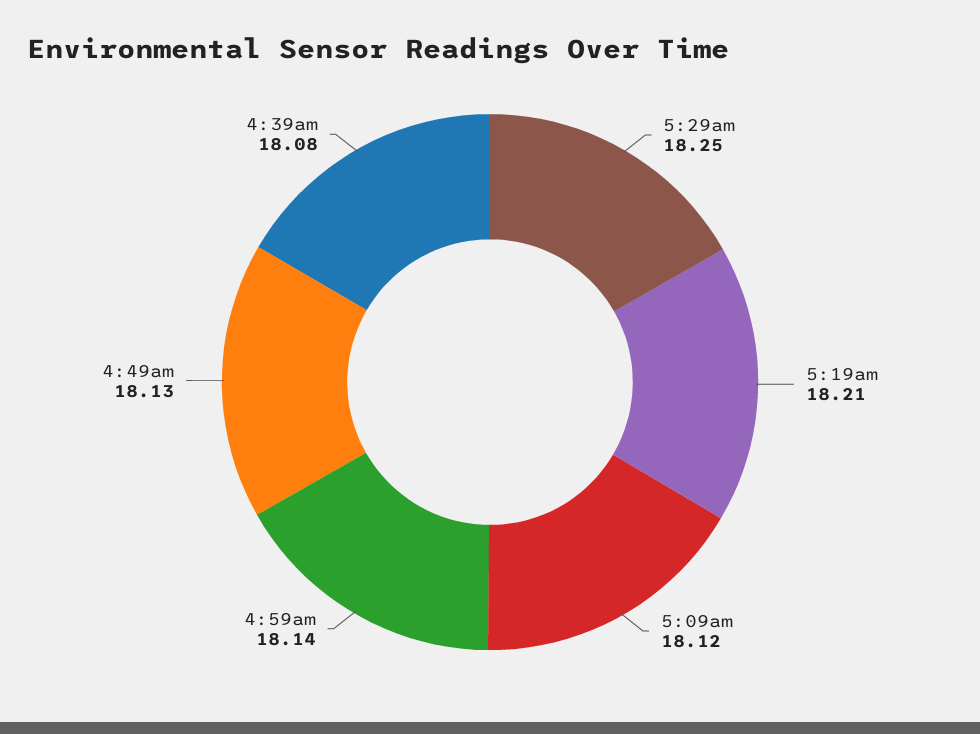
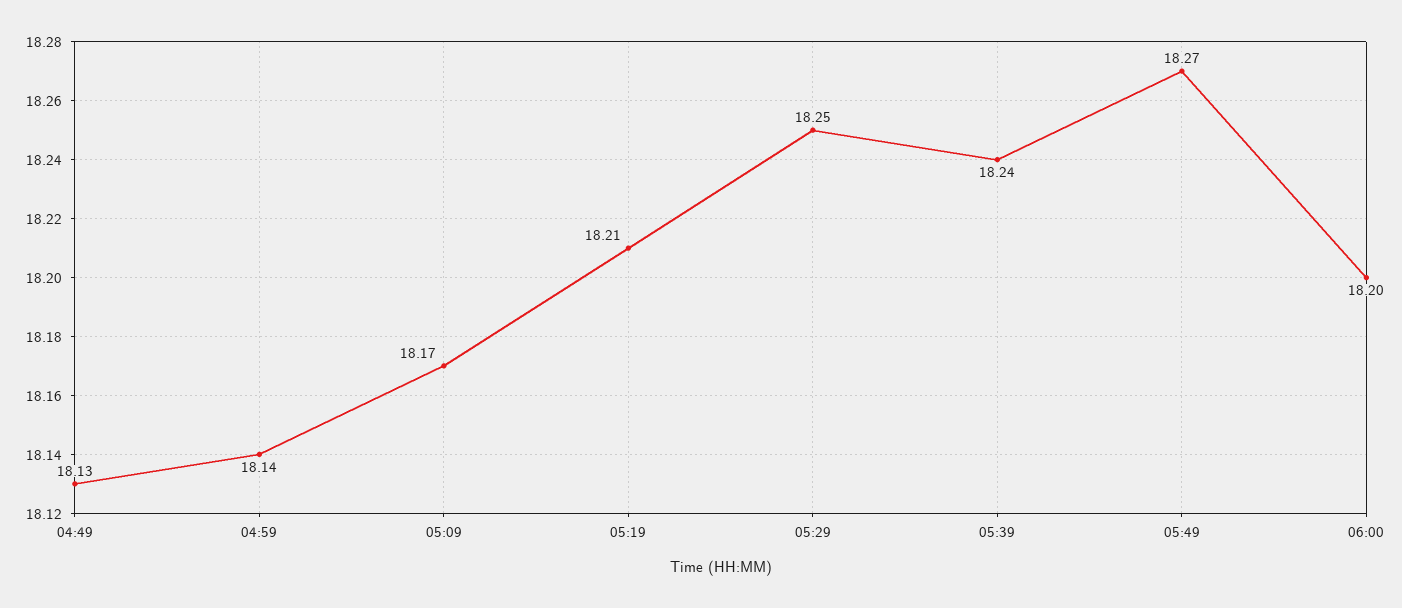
5:09am: 18.12 -> 18.17
4:39am: 18.08 -> none
05:39: none -> 18.24
05:49: none -> 18.27
06:00: none -> 18.2

